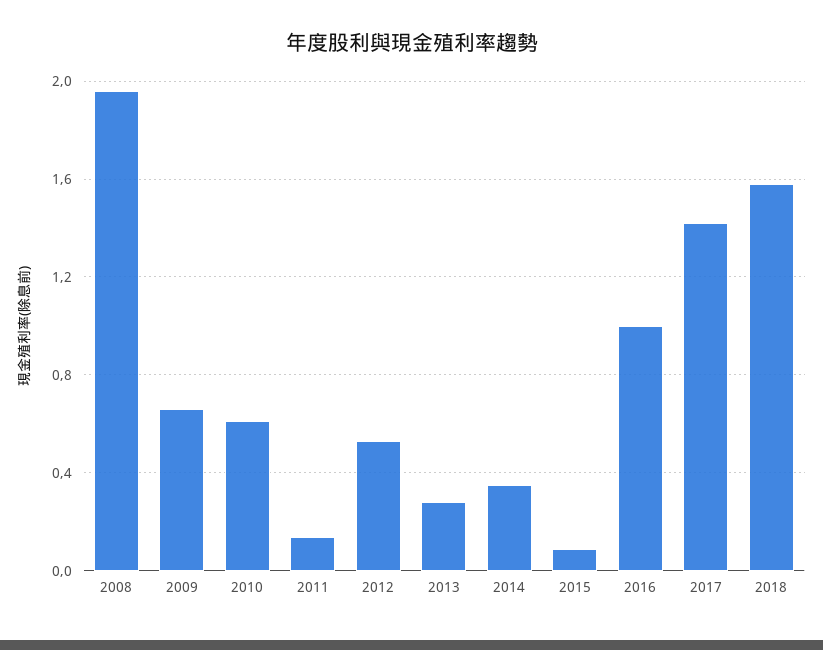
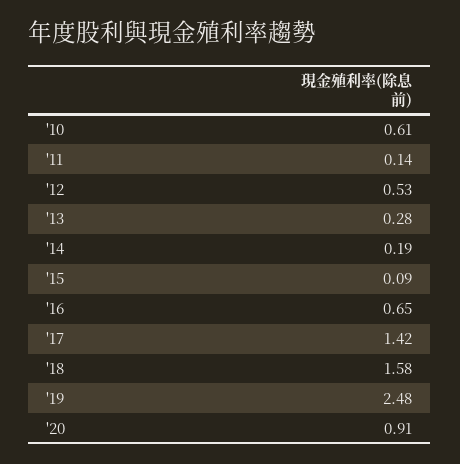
2008: 1.95 -> none
2009: 0.65 -> none
2014: 0.35 -> 0.19
2016: 1 -> 0.65
'19: none -> 2.48
'20: none -> 0.91

